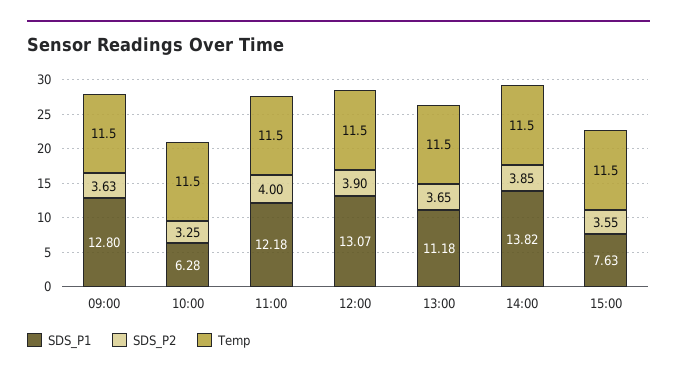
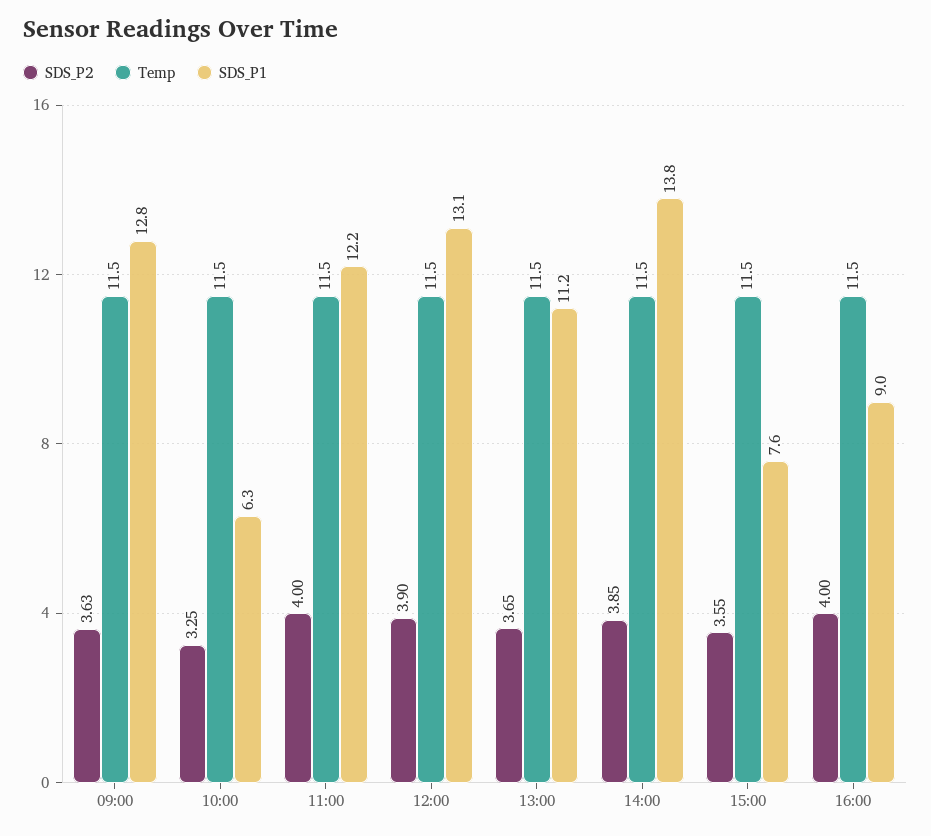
SDS_P2, 16:00: none -> 4
Temp, 16:00: none -> 11.5
SDS_P1, 16:00: none -> 9

